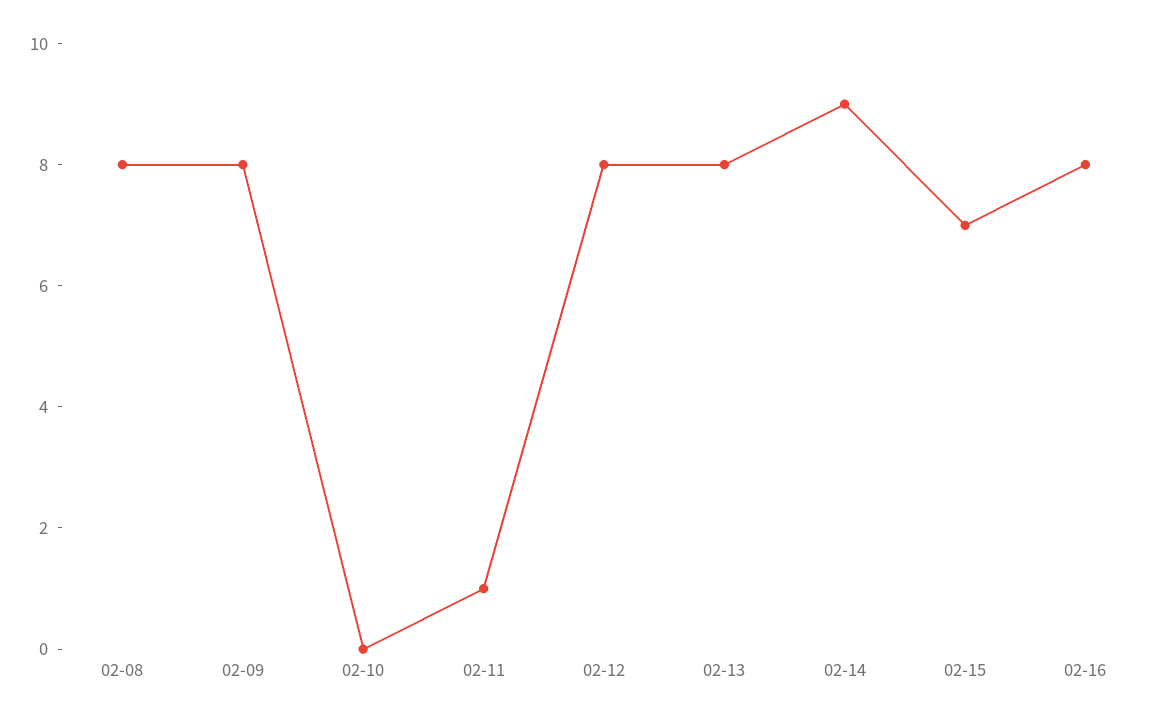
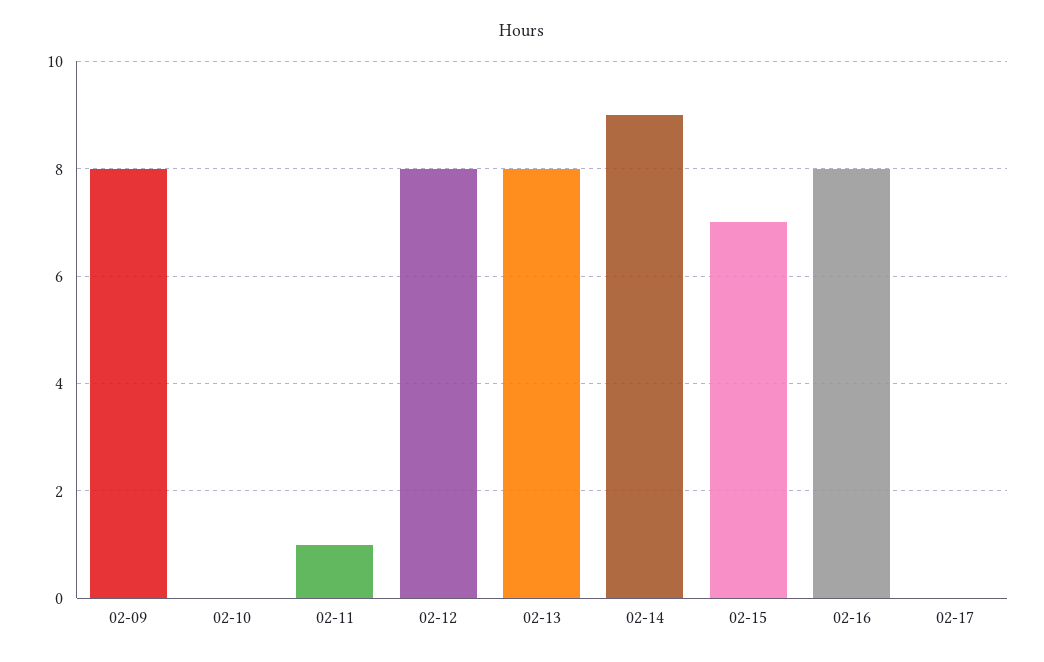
02-08: 8 -> none
02-17: none -> 0

